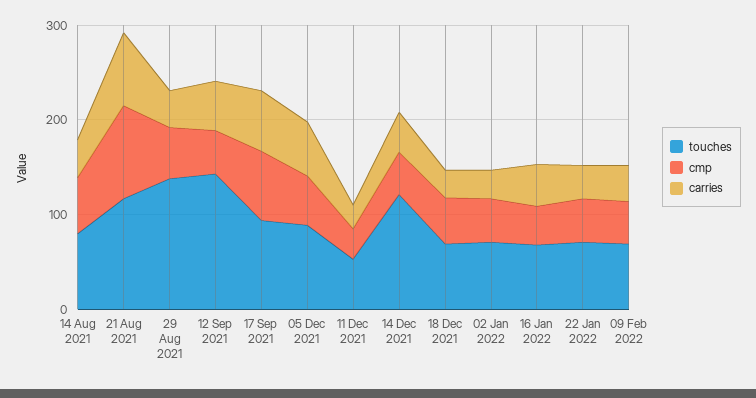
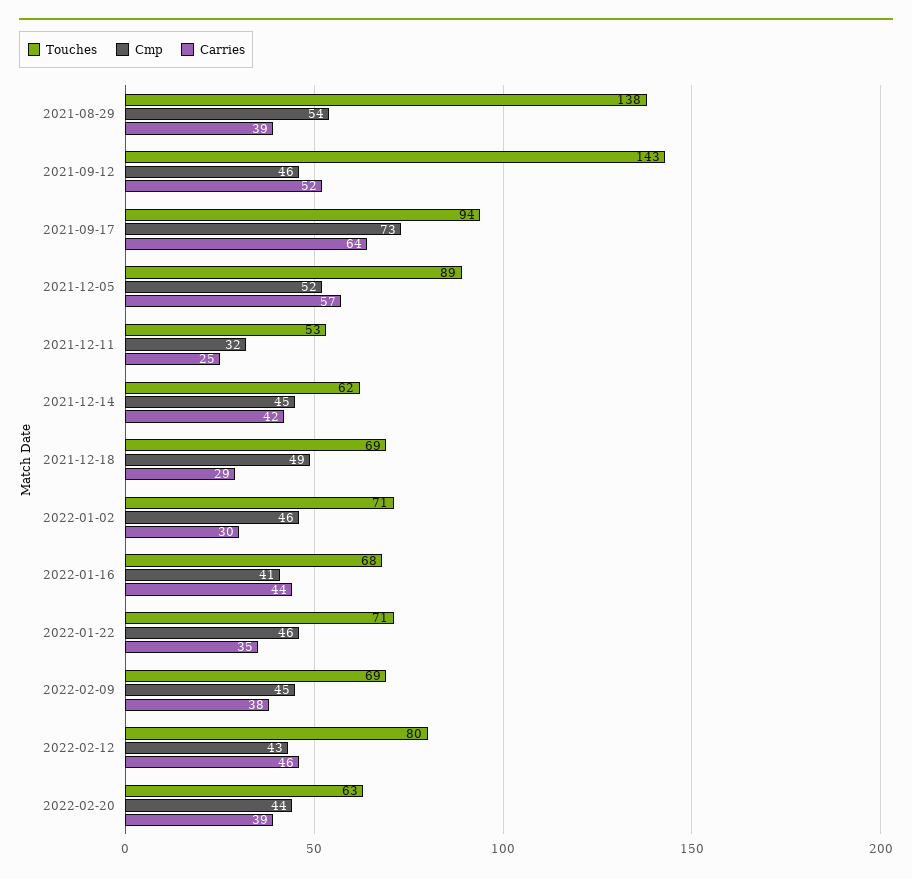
touches, 14 Aug 2021: 80 -> none
cmp, 14 Aug 2021: 60 -> none
carries, 14 Aug 2021: 40 -> none
touches, 21 Aug 2021: 120 -> none
cmp, 21 Aug 2021: 100 -> none
carries, 21 Aug 2021: 80 -> none
touches, 14 Dec 2021: 120 -> 62
touches, 2022-02-12: none -> 80
cmp, 2022-02-12: none -> 43
carries, 2022-02-12: none -> 46
touches, 2022-02-20: none -> 63
cmp, 2022-02-20: none -> 44
carries, 2022-02-20: none -> 39

